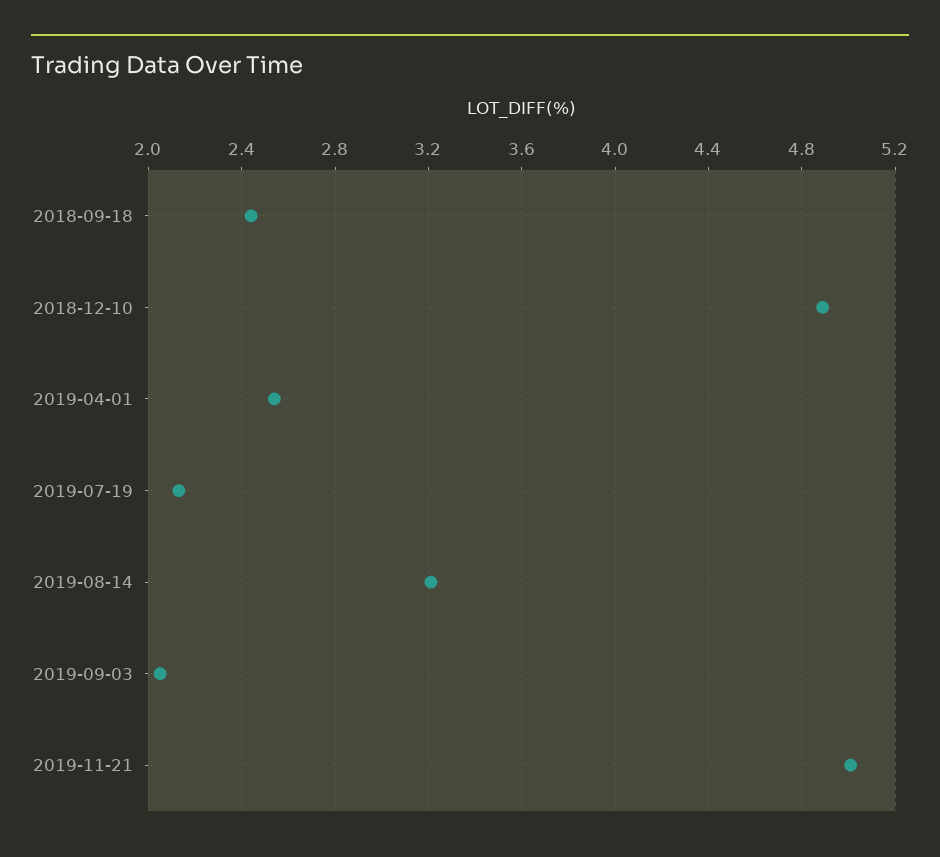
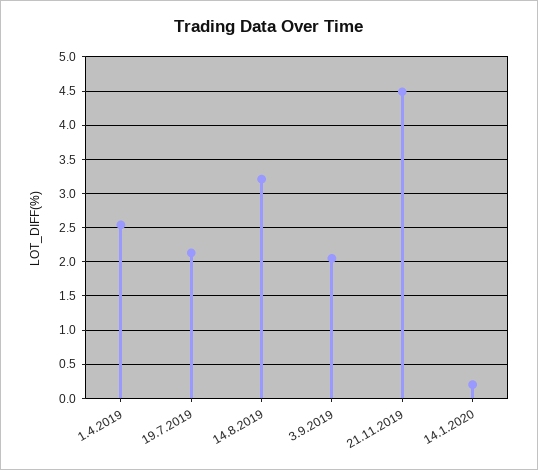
2018-09-18: 2.45 -> none
2018-12-10: 4.9 -> none
2019-11-21: 5 -> 4.5
14.1.2020: none -> 0.2

